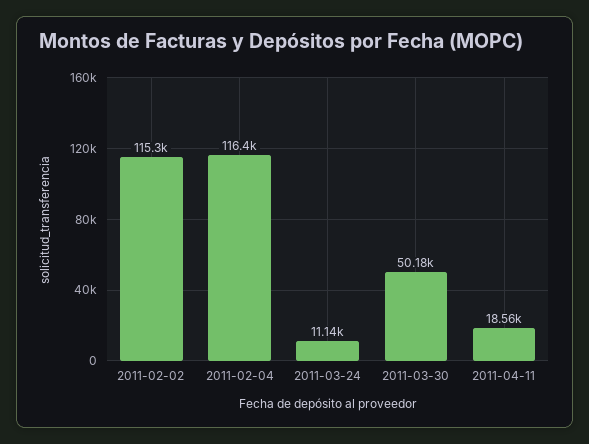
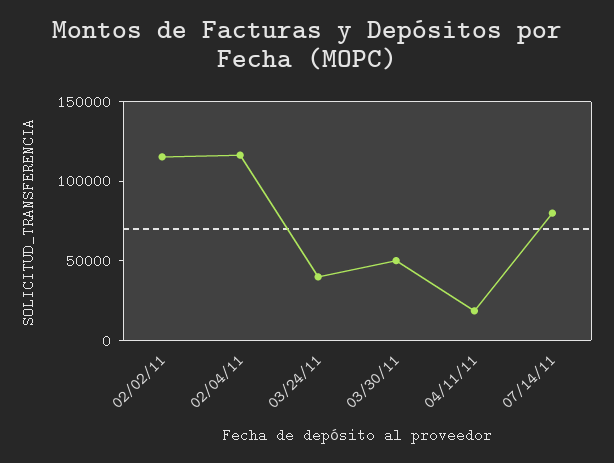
2011-03-24: 11140 -> 40000
07/14/11: none -> 80000

